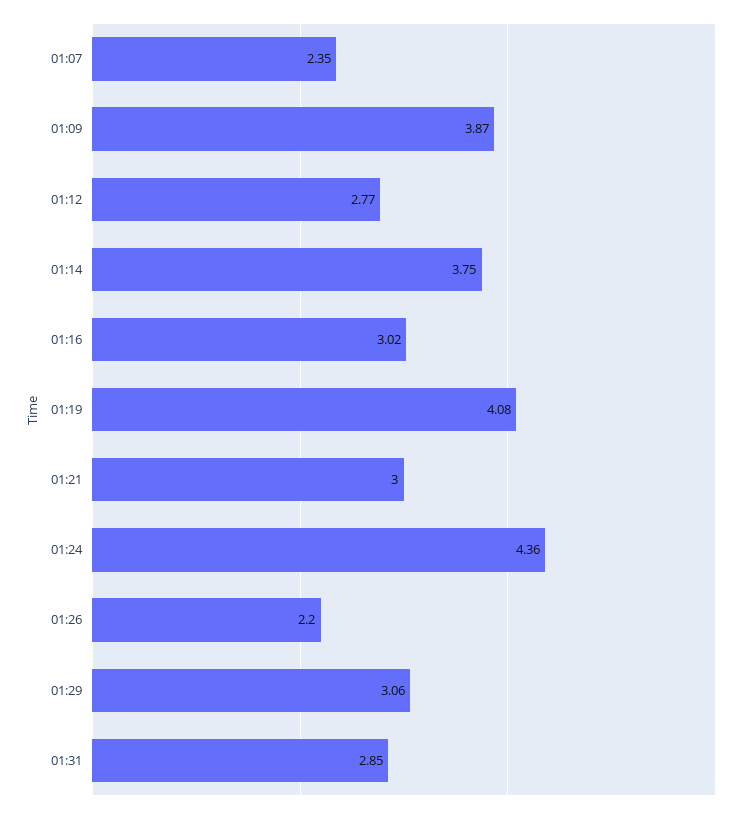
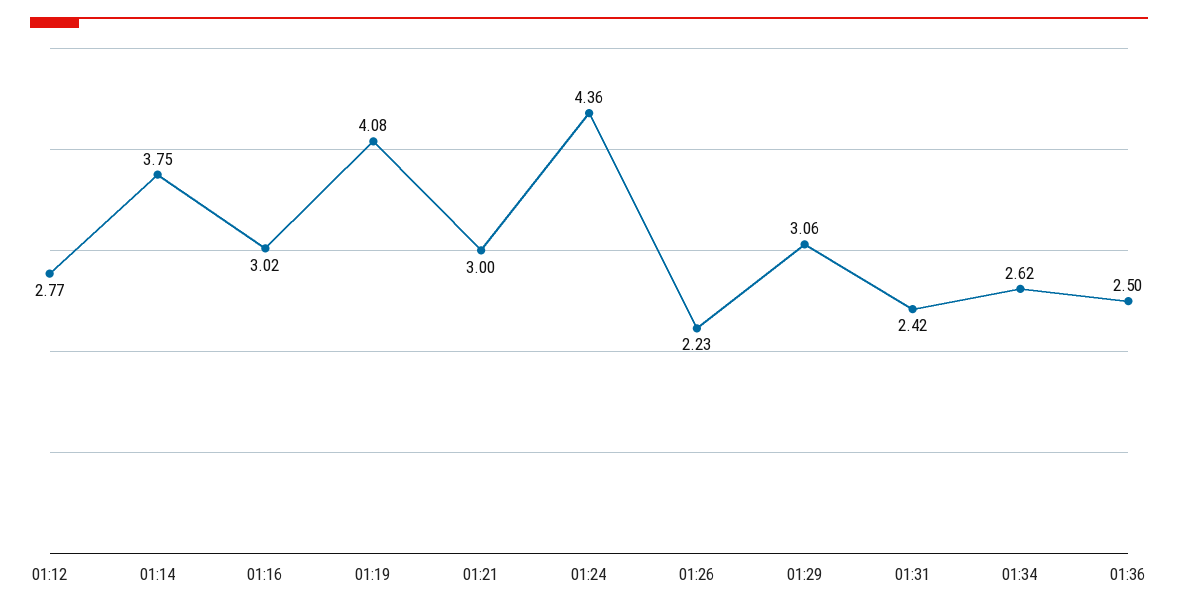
01:07: 2.35 -> none
01:09: 3.87 -> none
01:26: 2.2 -> 2.23
01:31: 2.85 -> 2.42
01:34: none -> 2.62
01:36: none -> 2.5

